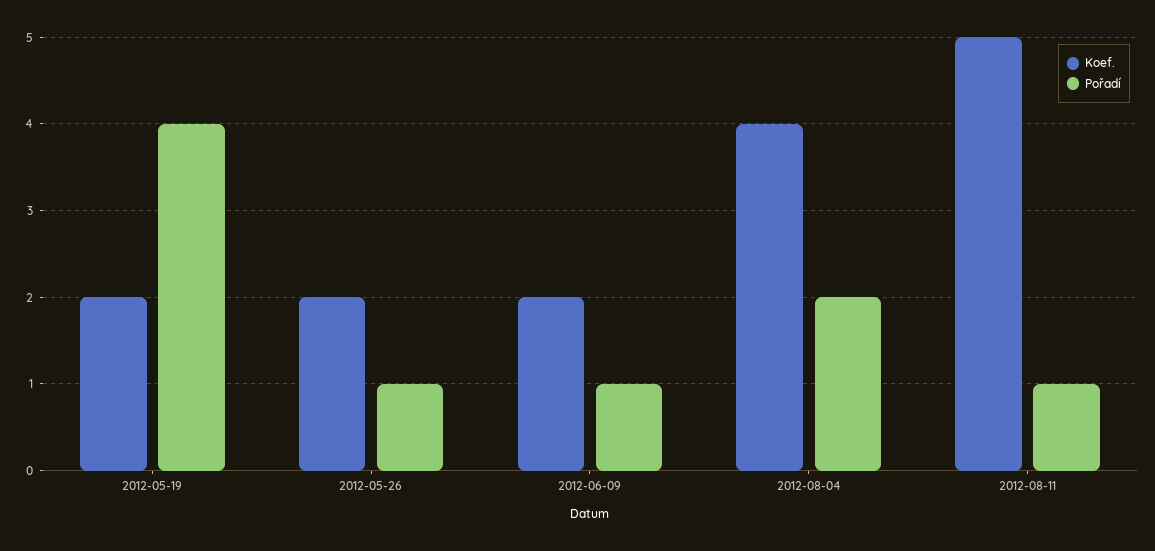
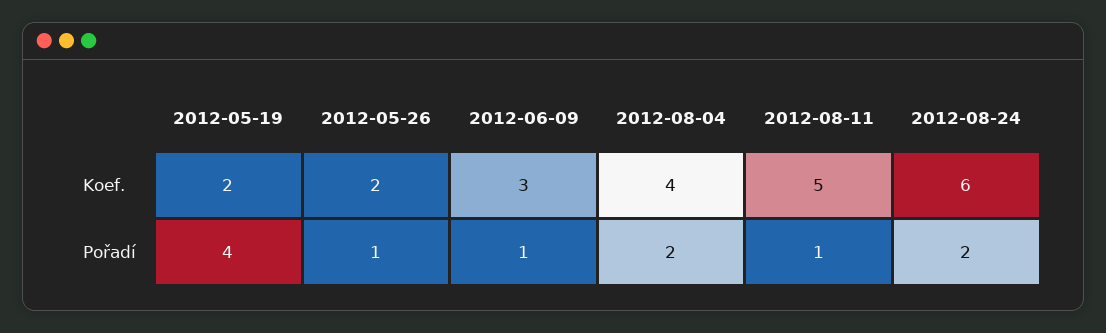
Koef., 2012-06-09: 2 -> 3
Koef., 2012-08-24: none -> 6
Pořadí, 2012-08-24: none -> 2

